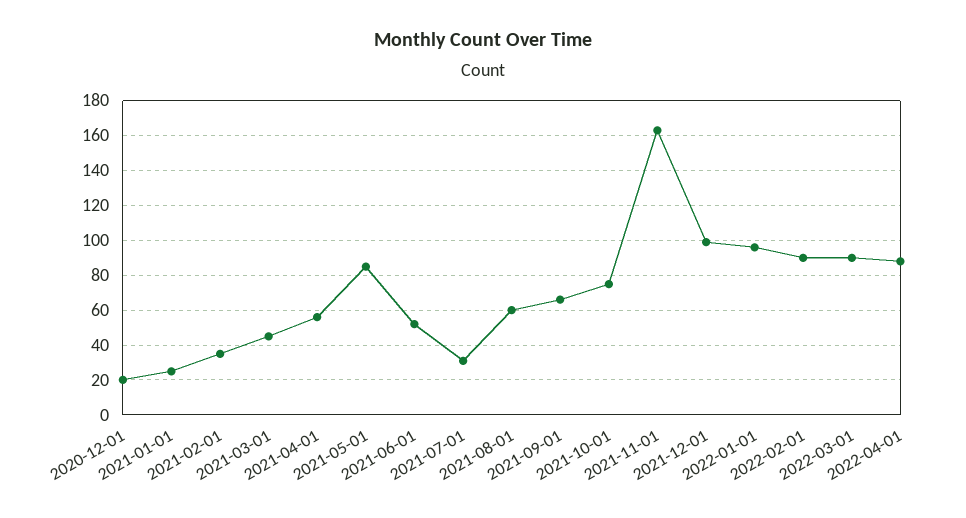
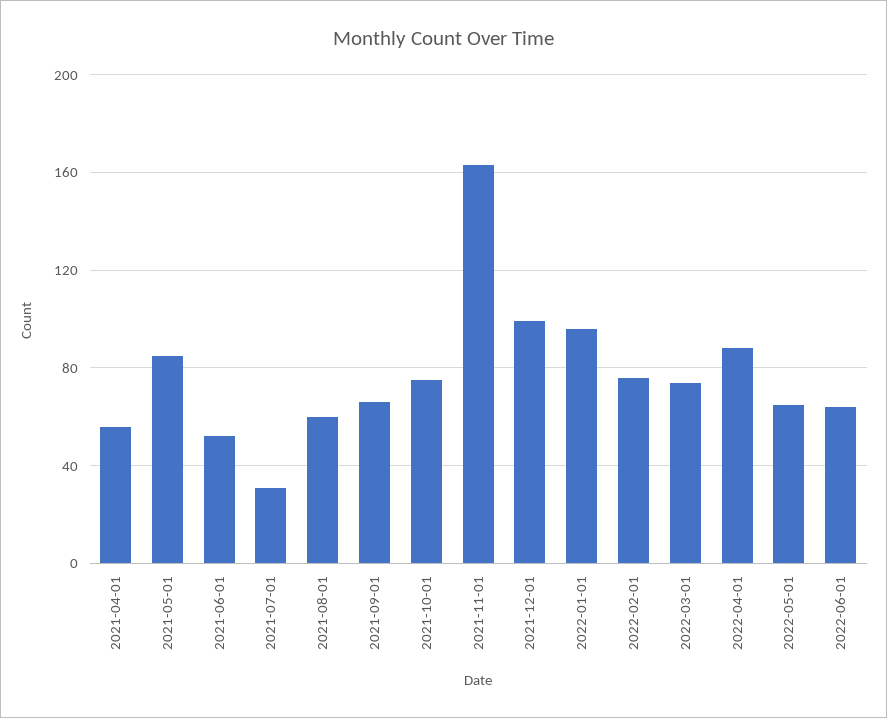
2020-12-01: 20 -> none
2021-01-01: 25 -> none
2021-02-01: 35 -> none
2021-03-01: 45 -> none
2022-02-01: 90 -> 75
2022-03-01: 90 -> 75
2022-05-01: none -> 65
2022-06-01: none -> 65

